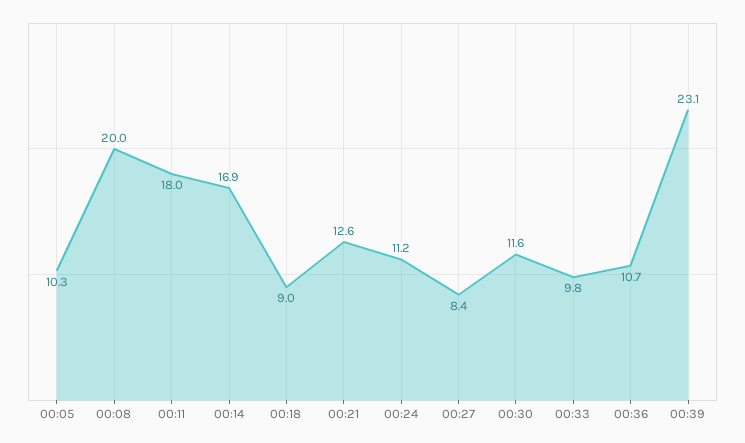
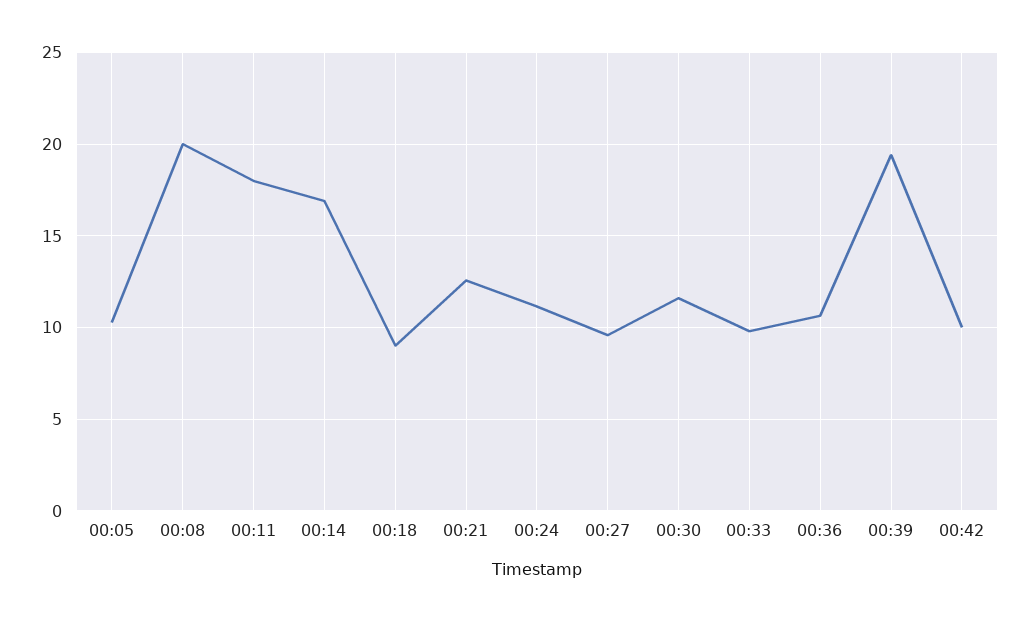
00:27: 8.4 -> 9.5
00:39: 23.1 -> 19.5
00:42: none -> 10

